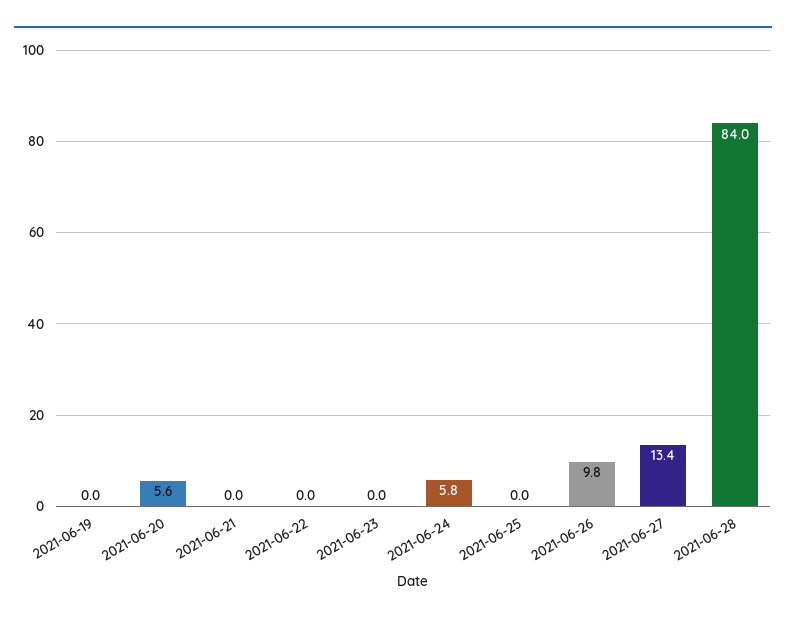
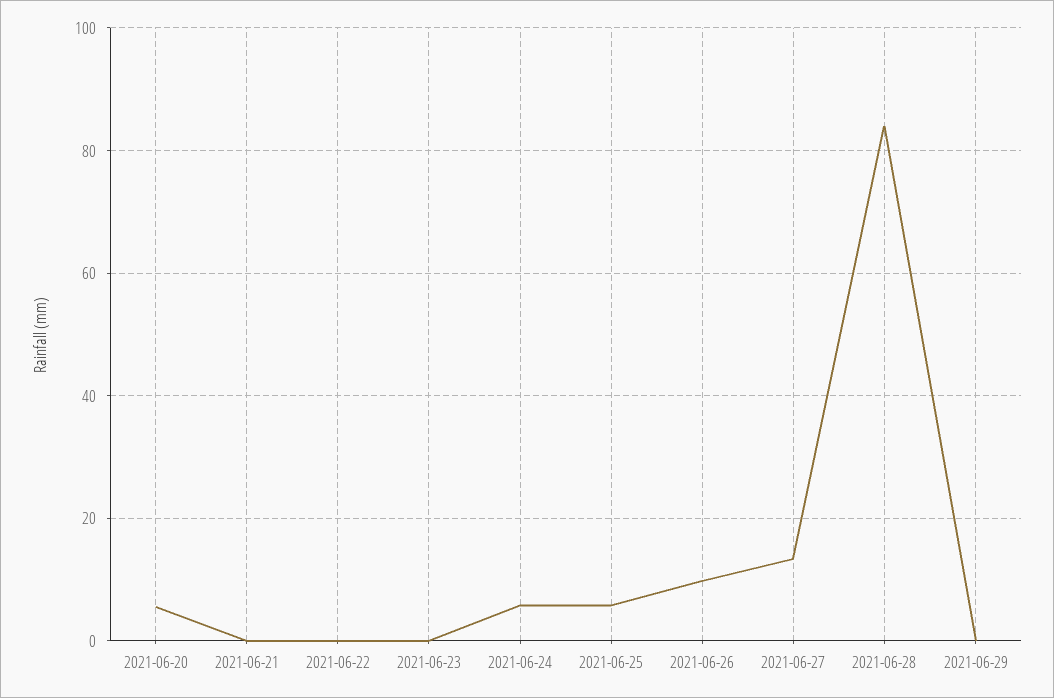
2021-06-19: 0 -> none
2021-06-25: 0 -> 6
2021-06-29: none -> 0

